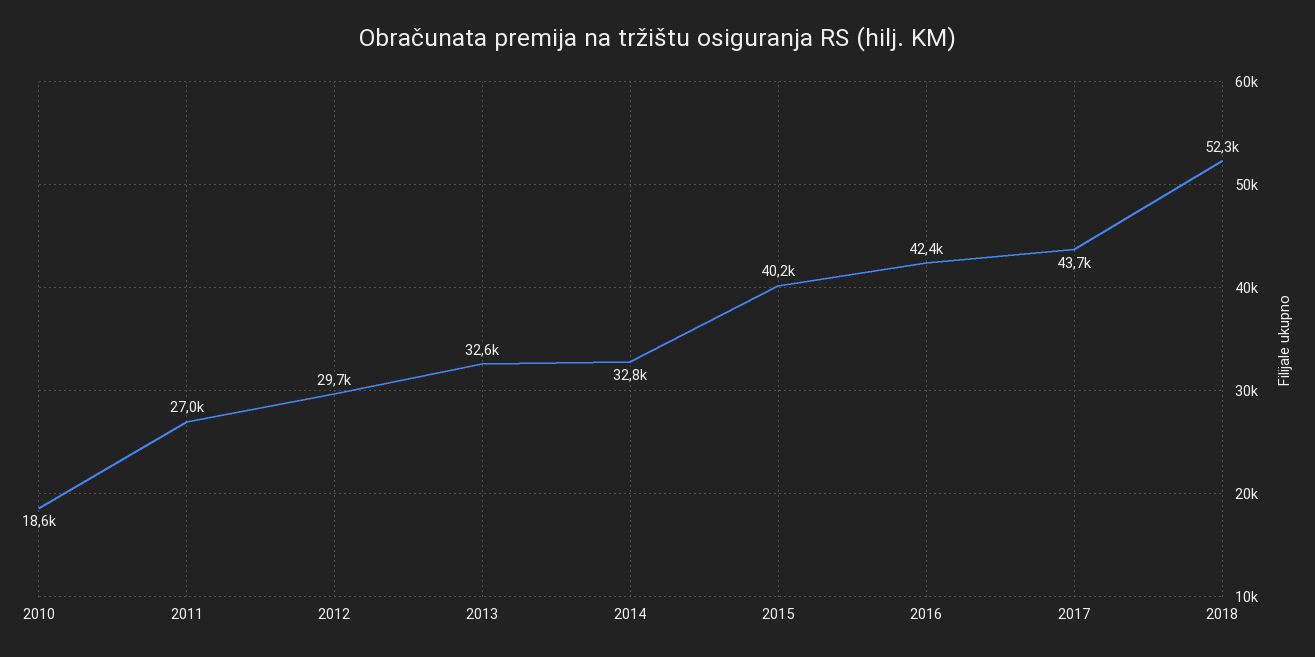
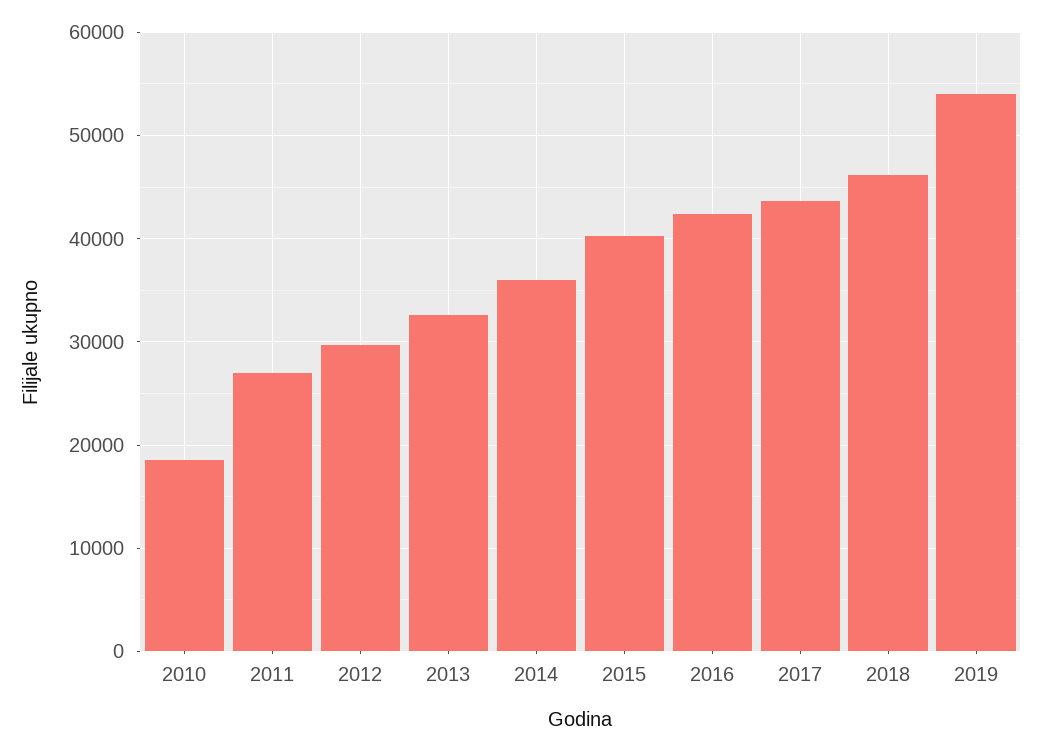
2014: 32800 -> 36000
2018: 52300 -> 46000
2019: none -> 54000

